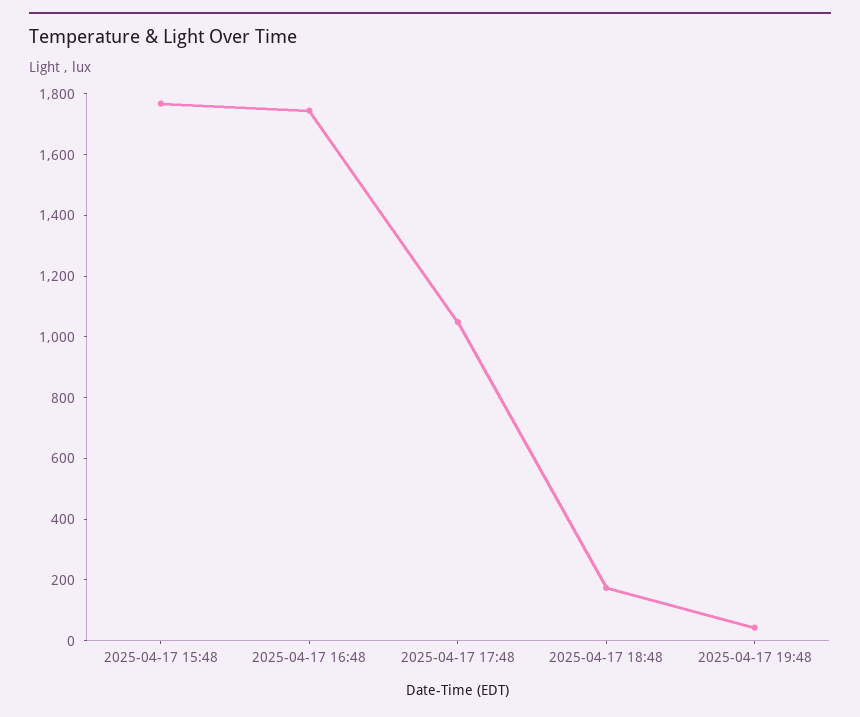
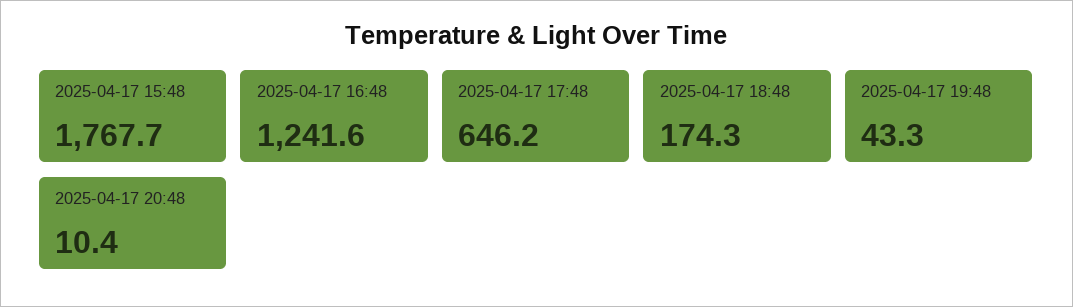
2025-04-17 16:48: 1750 -> 1241.6
2025-04-17 17:48: 1050 -> 646.2
2025-04-17 20:48: none -> 10.4

